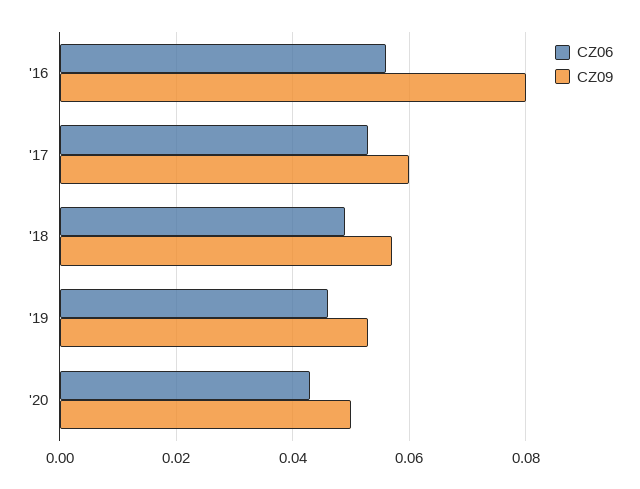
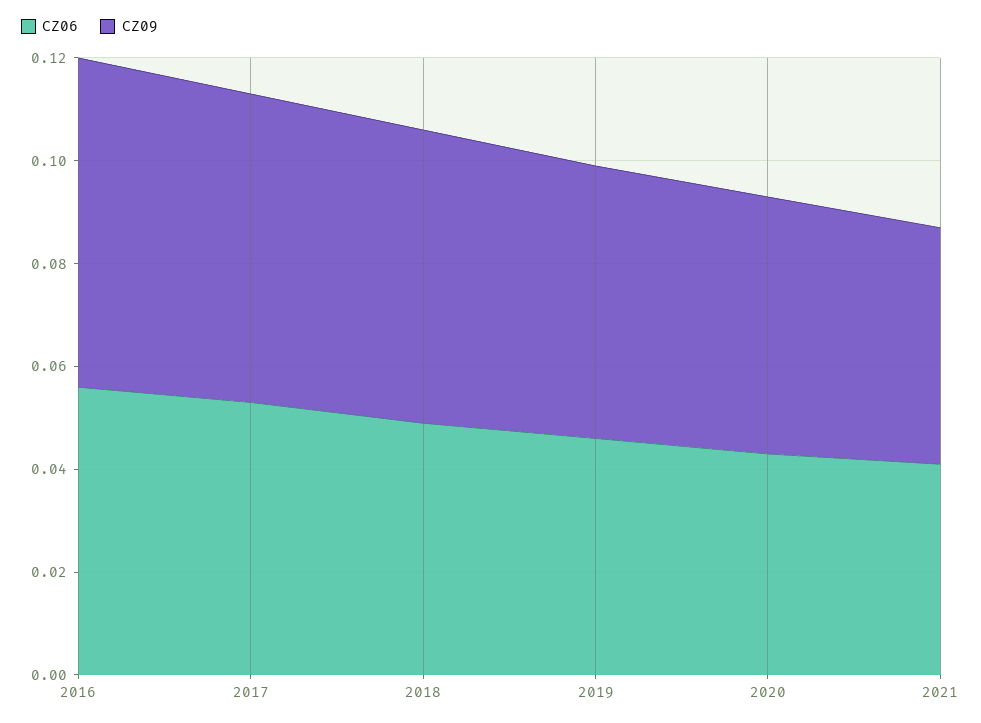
CZ09, '16: 0.08 -> 0.065
CZ06, 2021: none -> 0.04
CZ09, 2021: none -> 0.045

